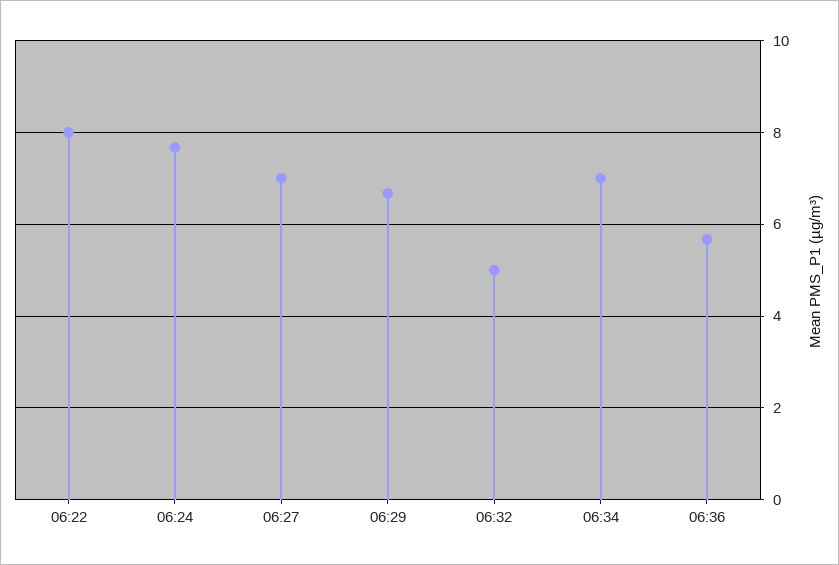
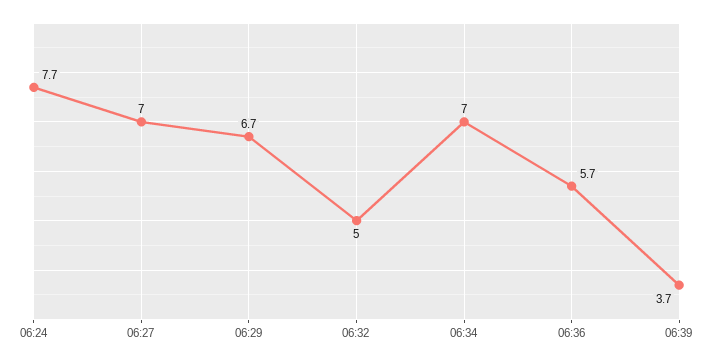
06:22: 8 -> none
06:39: none -> 3.7

